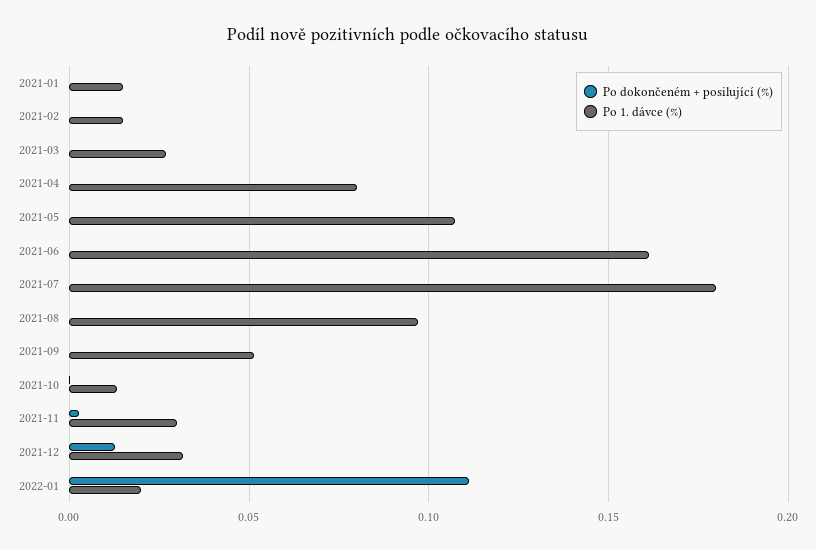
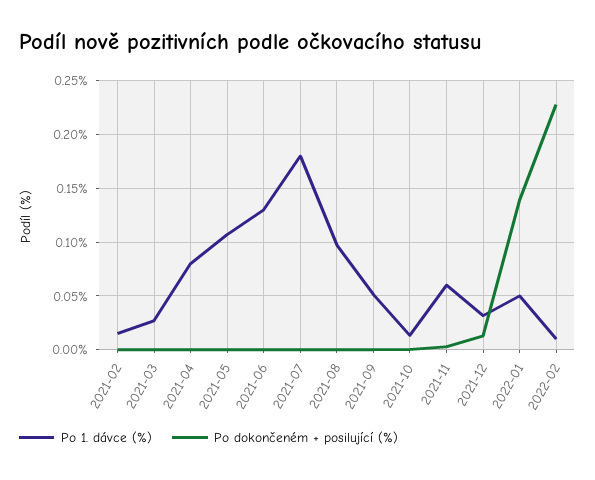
Po dokončeném + posilující (%), 2021-01: 0 -> none
Po 1. dávce (%), 2021-01: 0.015 -> none
Po 1. dávce (%), 2021-06: 0.16 -> 0.13
Po 1. dávce (%), 2021-11: 0.03 -> 0.06
Po dokončeném + posilující (%), 2022-01: 0.11 -> 0.14
Po 1. dávce (%), 2022-01: 0.02 -> 0.05
Po 1. dávce (%), 2022-02: none -> 0.01
Po dokončeném + posilující (%), 2022-02: none -> 0.23

